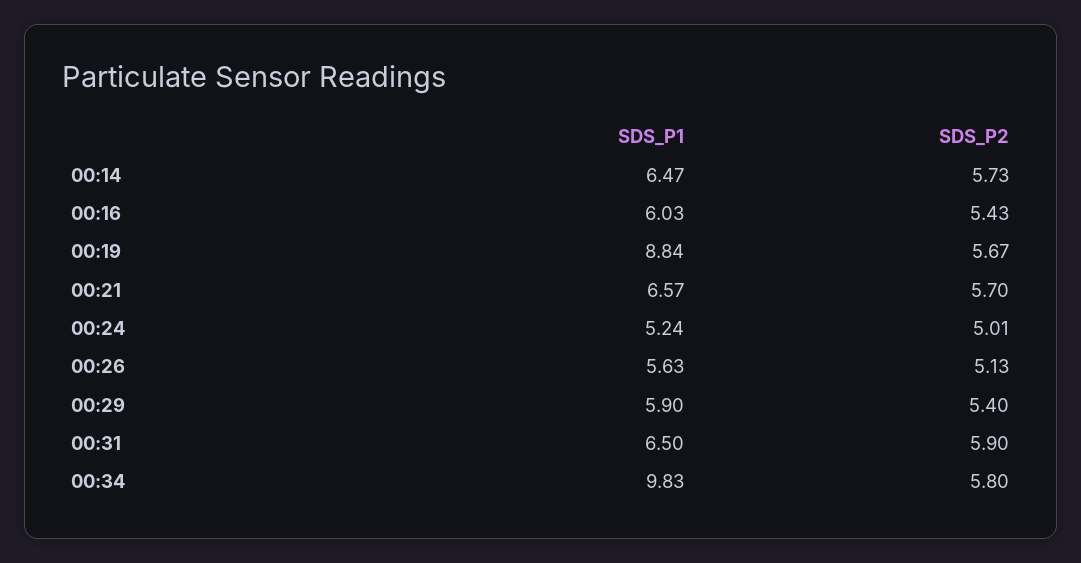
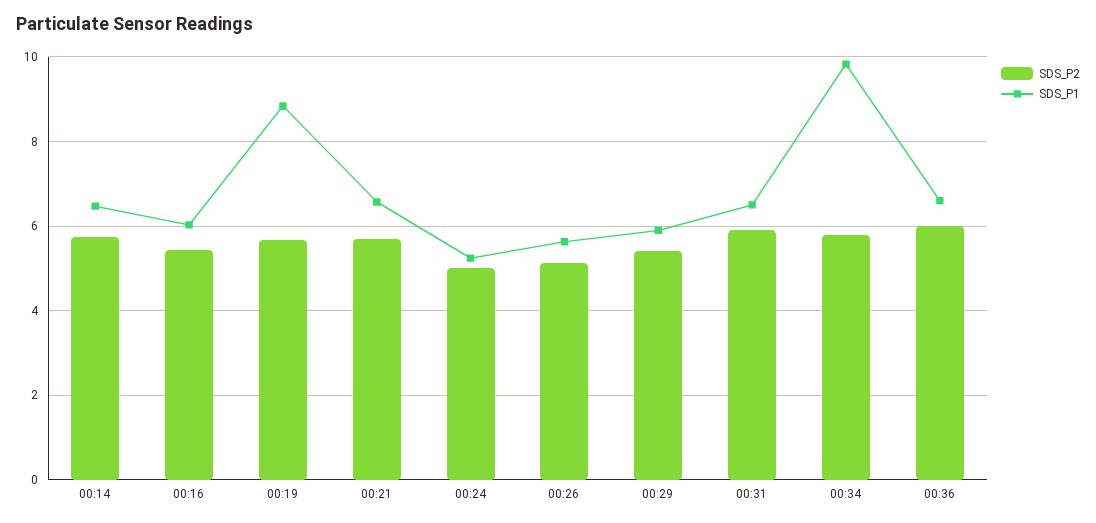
SDS_P2, 00:36: none -> 6
SDS_P1, 00:36: none -> 6.6

